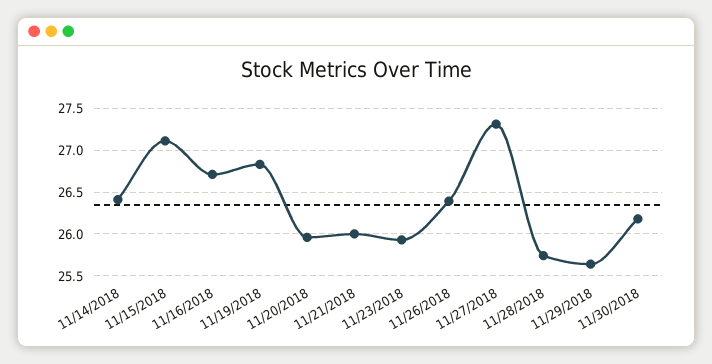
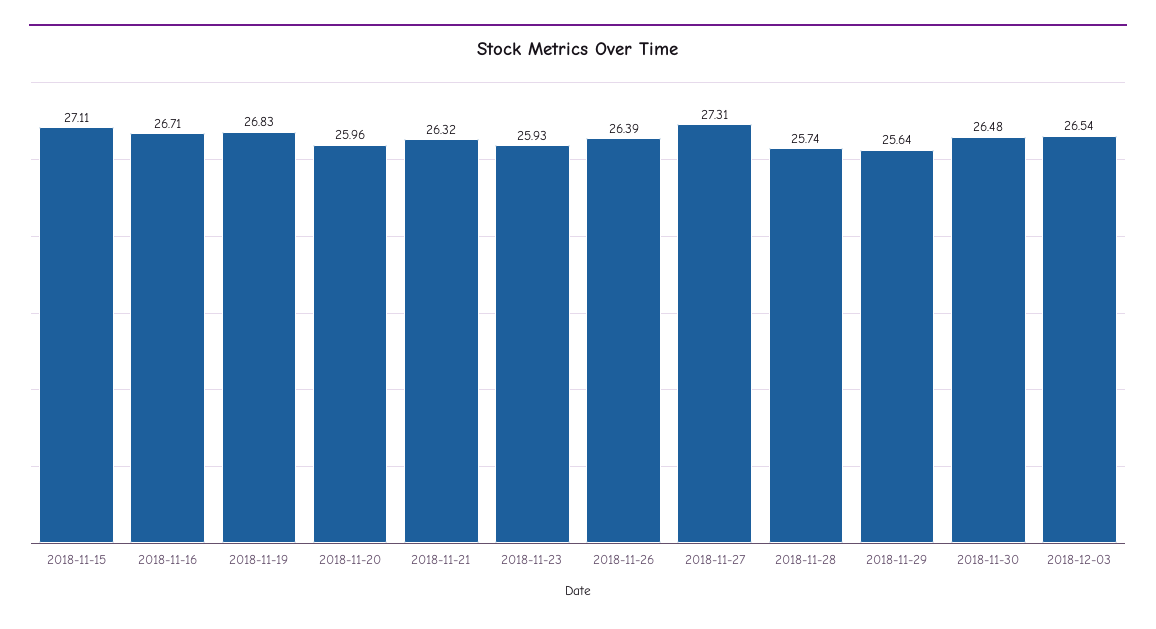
11/14/2018: 26.4 -> none
11/21/2018: 26 -> 26.32
11/30/2018: 26.2 -> 26.48
2018-12-03: none -> 26.54

